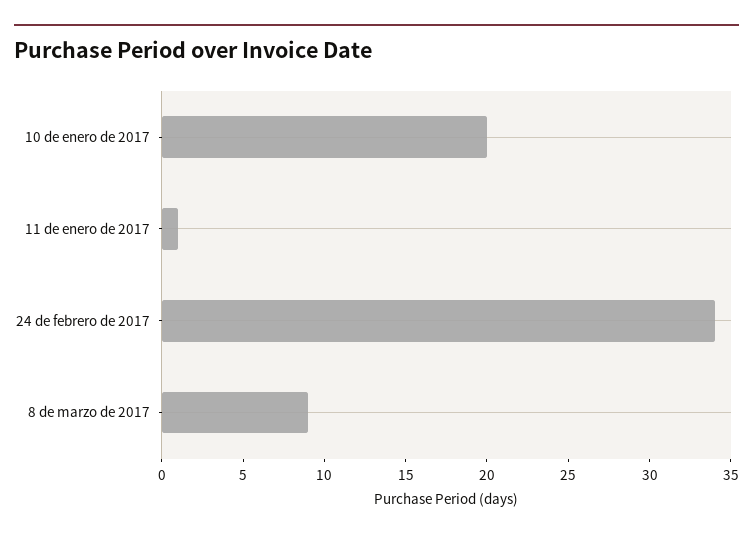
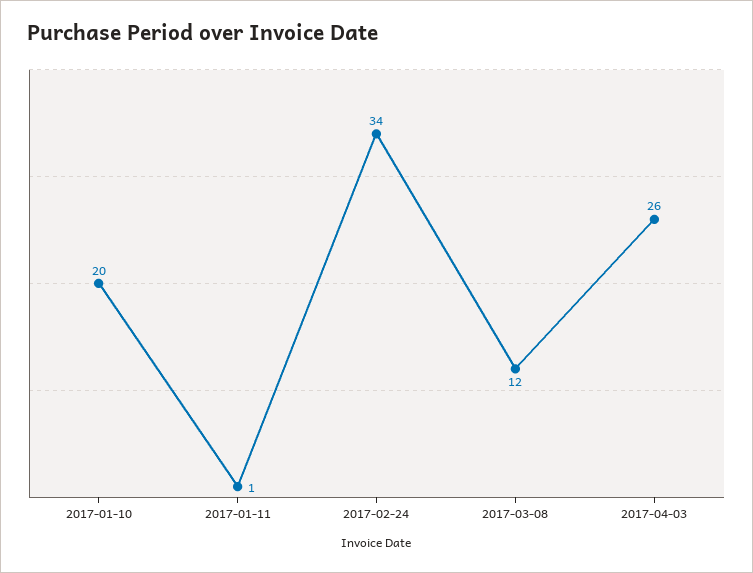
8 de marzo de 2017: 9 -> 12
2017-04-03: none -> 26

